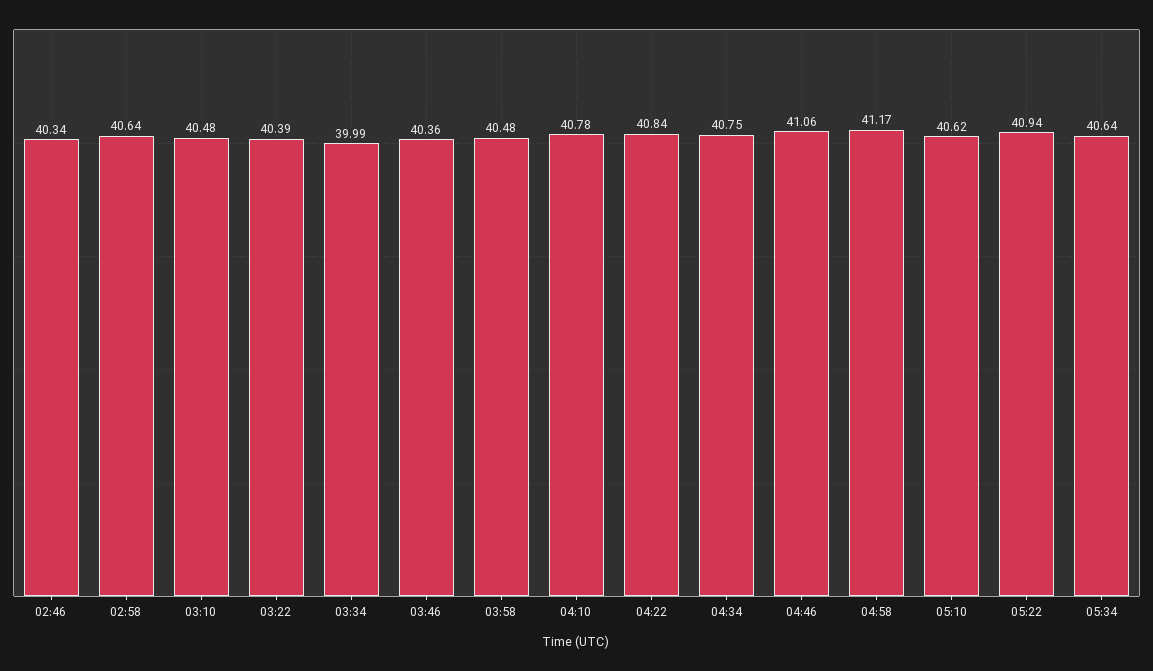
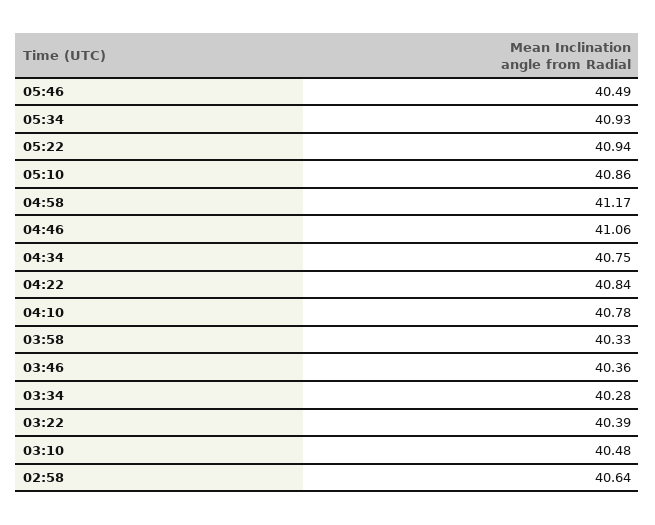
02:46: 40.34 -> none
03:34: 39.99 -> 40.28
03:58: 40.48 -> 40.33
05:10: 40.62 -> 40.86
05:34: 40.64 -> 40.93
05:46: none -> 40.49

